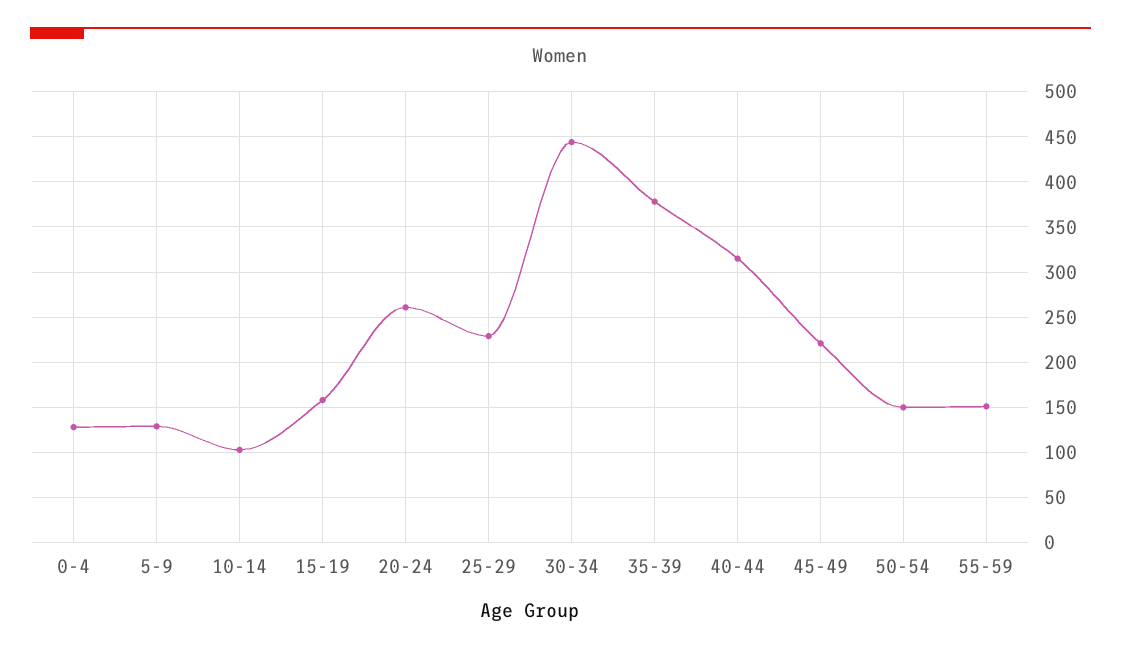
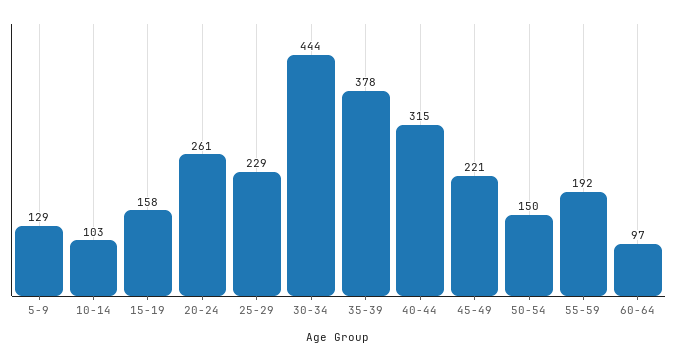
0-4: 130 -> none
55-59: 150 -> 192
60-64: none -> 97

